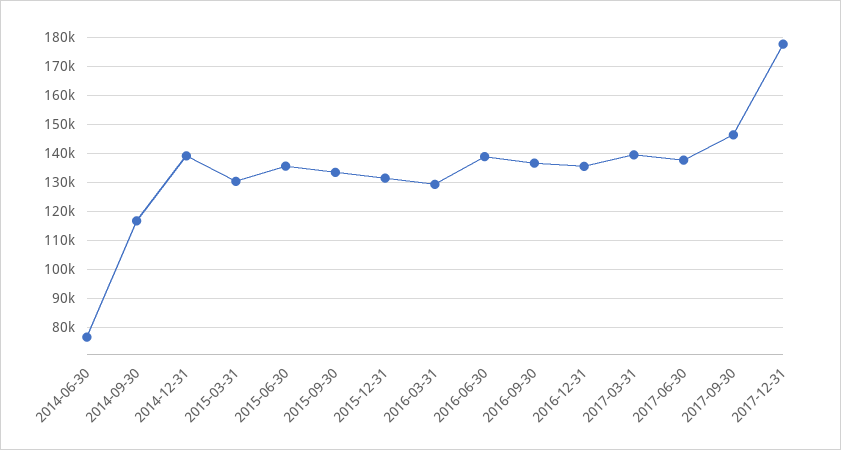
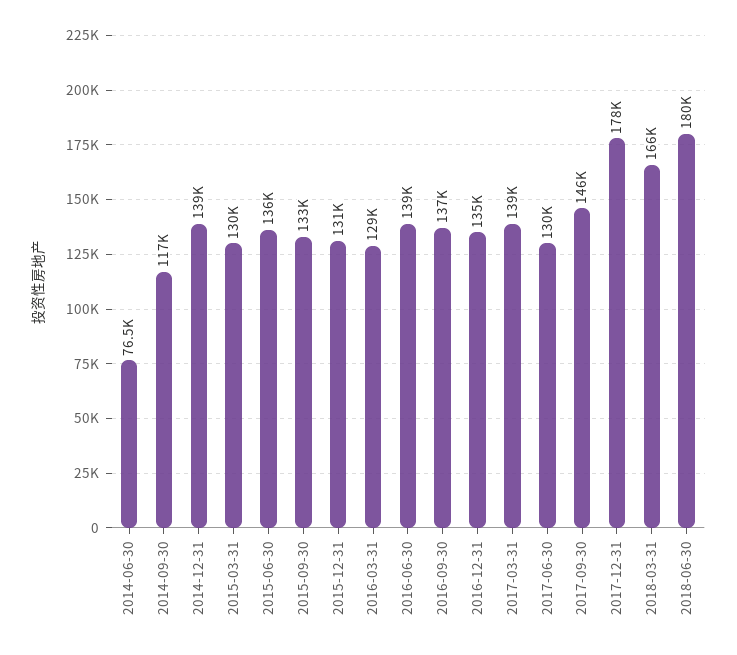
2017-06-30: 137500 -> 130000
2018-03-31: none -> 166000
2018-06-30: none -> 180000

